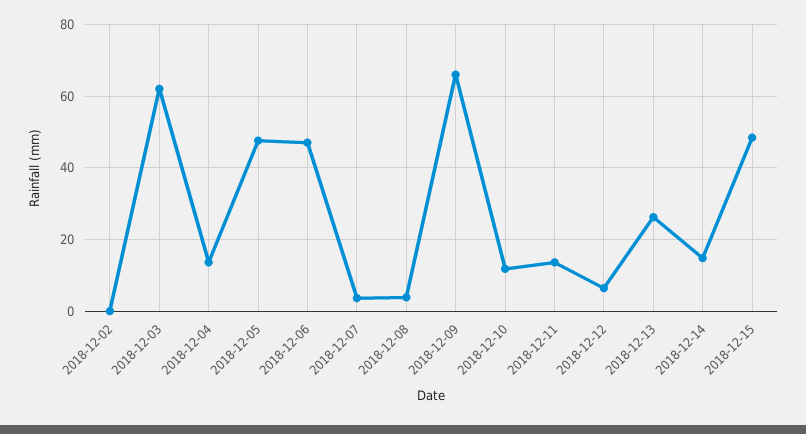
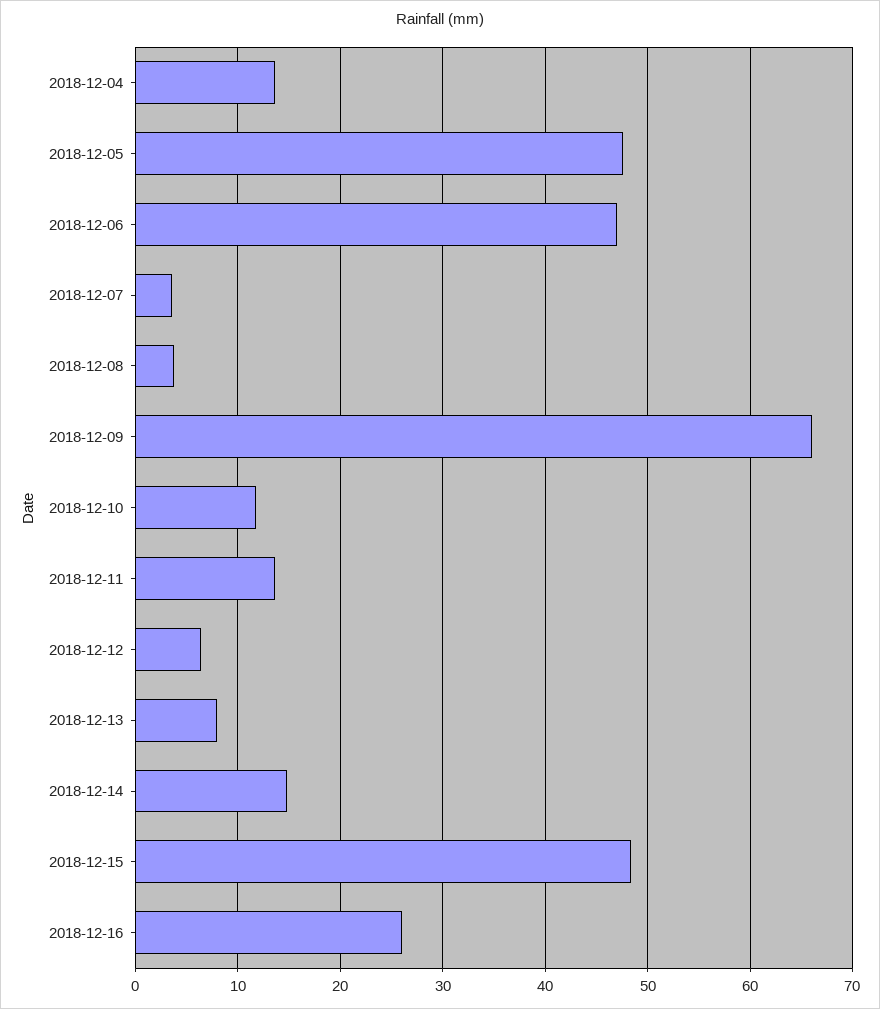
2018-12-02: 0 -> none
2018-12-03: 62 -> none
2018-12-13: 26 -> 8
2018-12-16: none -> 26

